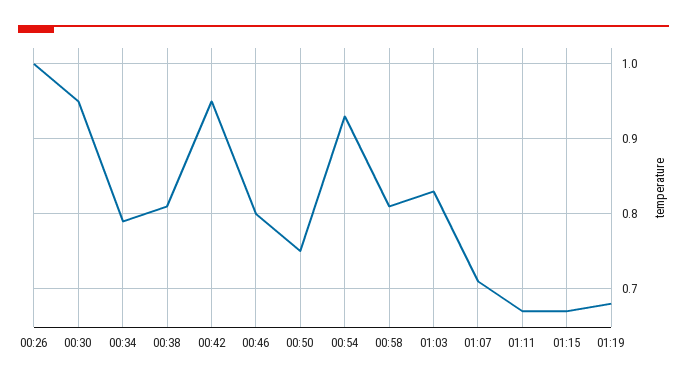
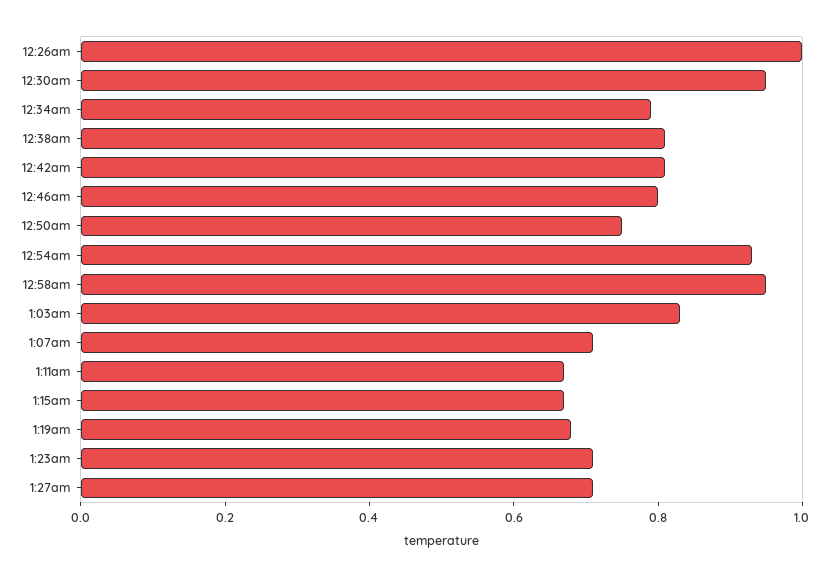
00:42: 0.95 -> 0.8
00:58: 0.81 -> 0.95
1:23am: none -> 0.7
1:27am: none -> 0.7

